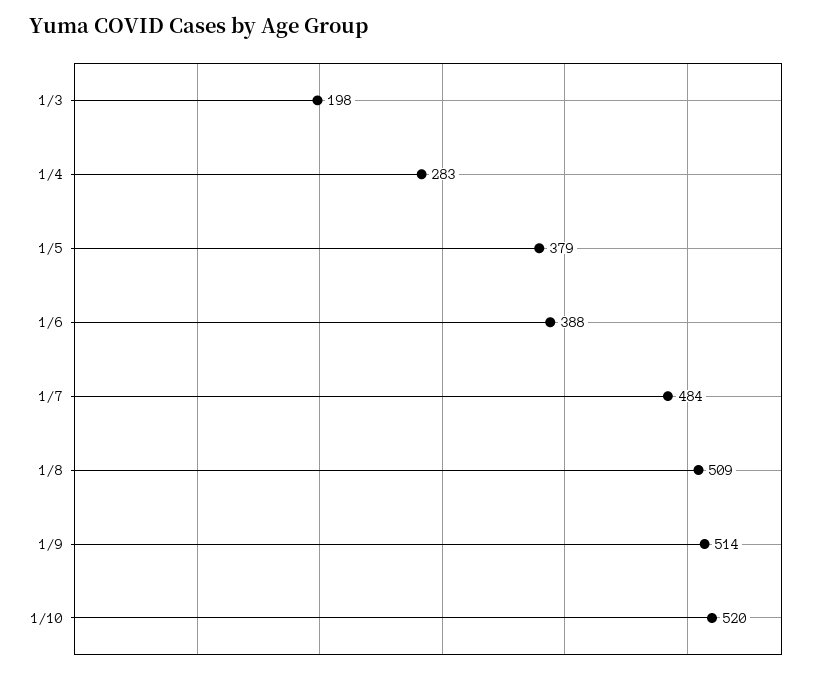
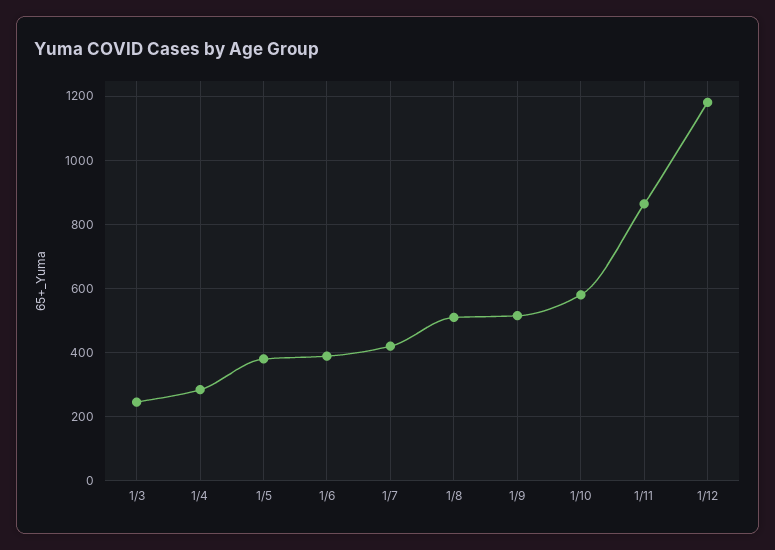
1/3: 198 -> 240
1/7: 484 -> 420
1/10: 520 -> 580
1/11: none -> 860
1/12: none -> 1180

